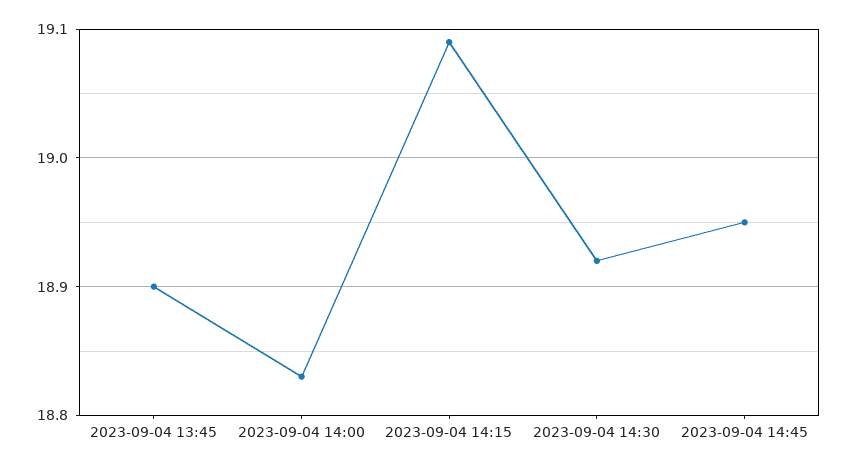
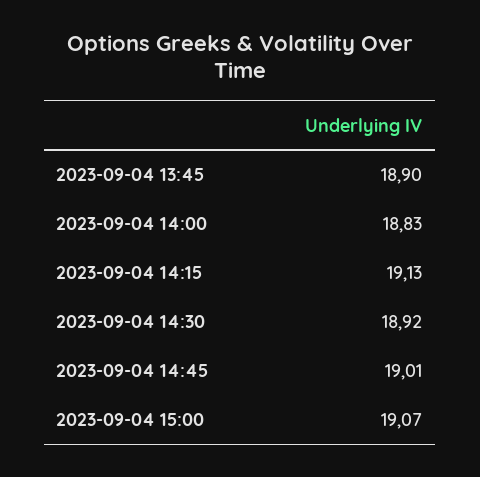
2023-09-04 14:15: 19.09 -> 19.13
2023-09-04 14:45: 18.95 -> 19.01
2023-09-04 15:00: none -> 19.07

